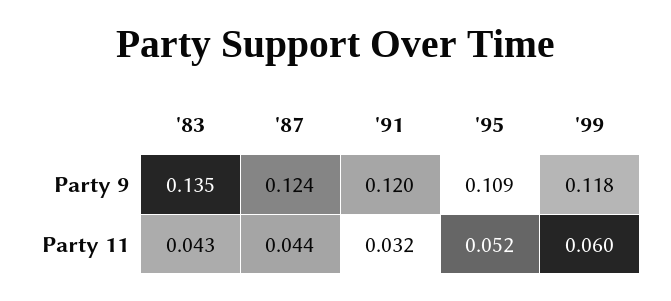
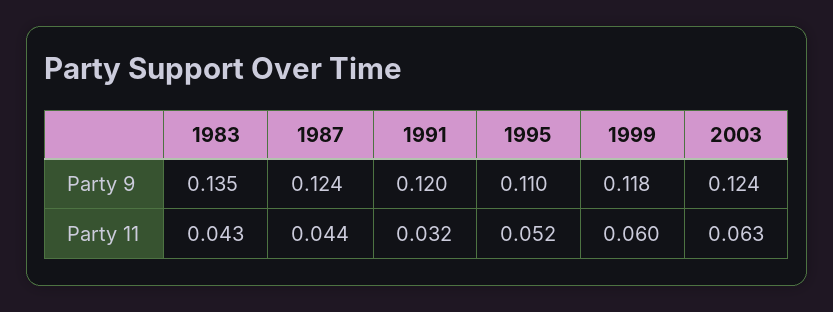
'95, Party 9: 0.109 -> 0.11
2003, Party 9: none -> 0.124
2003, Party 11: none -> 0.063

